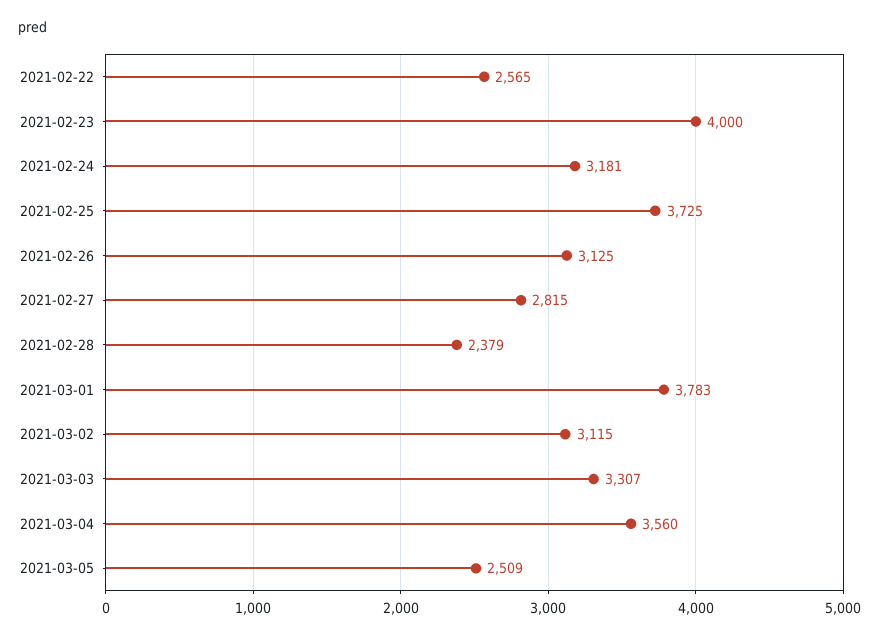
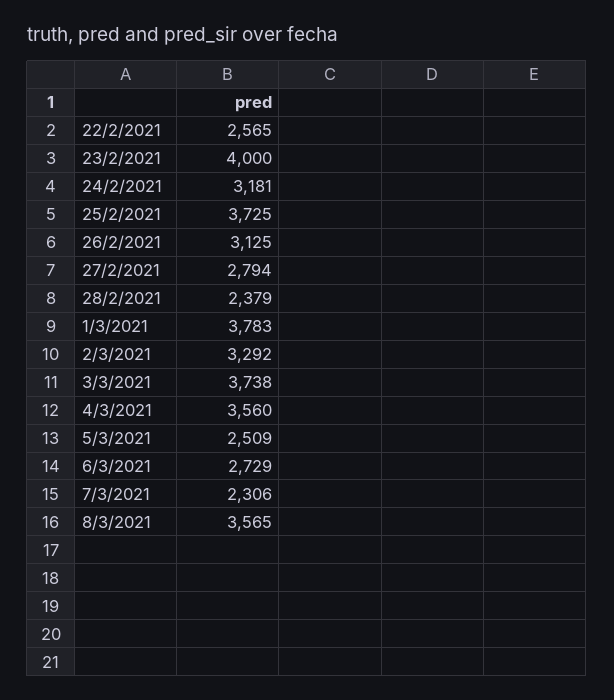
2021-02-27: 2815 -> 2794
2021-03-02: 3115 -> 3292
2021-03-03: 3307 -> 3738
6/3/2021: none -> 2729
7/3/2021: none -> 2306
8/3/2021: none -> 3565

